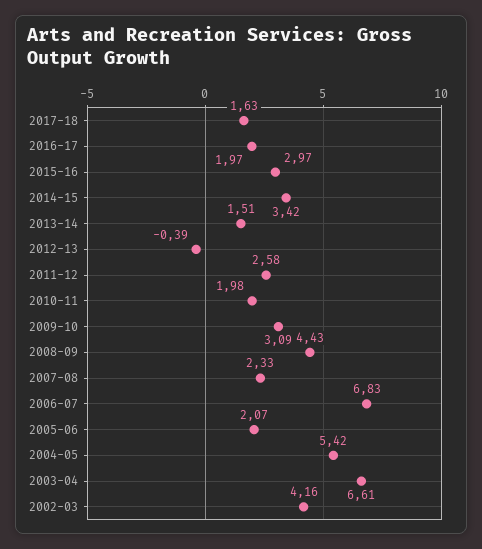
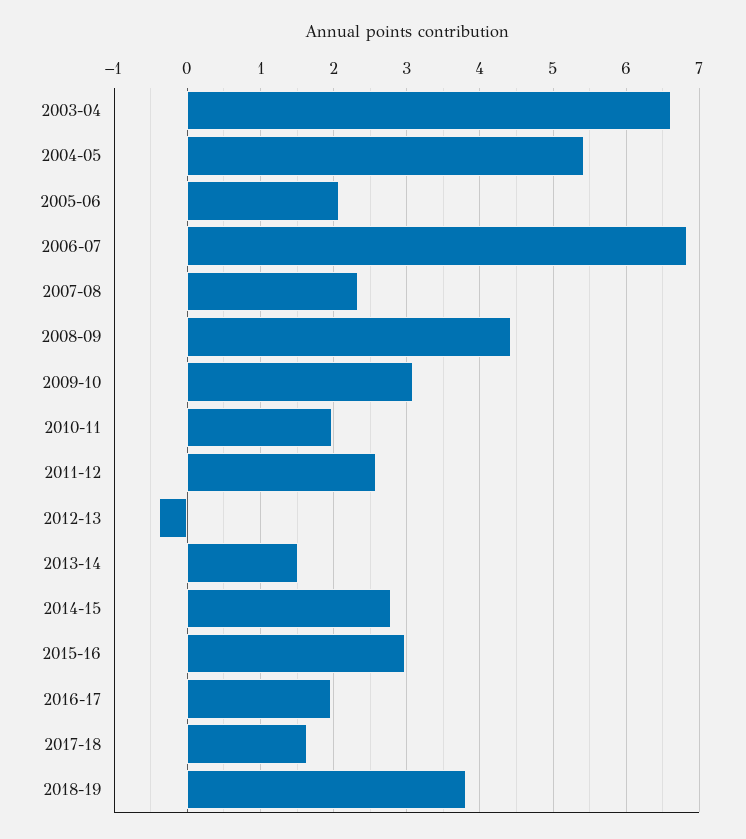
2014-15: 3.42 -> 2.8
2002-03: 4.16 -> none
2018-19: none -> 3.8

